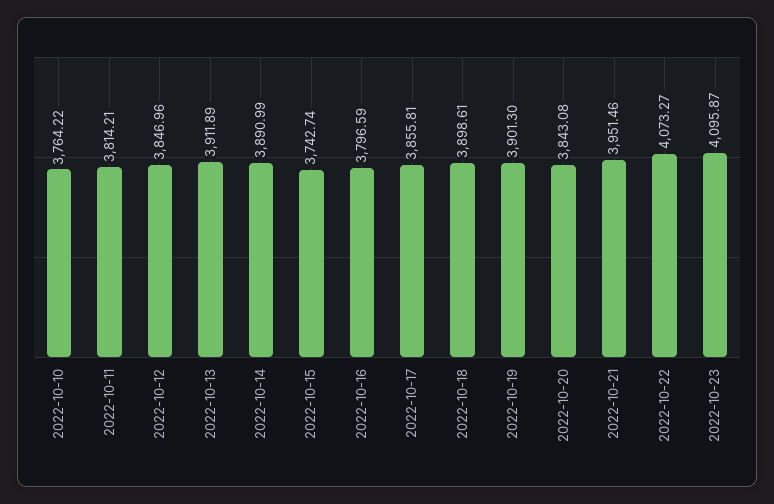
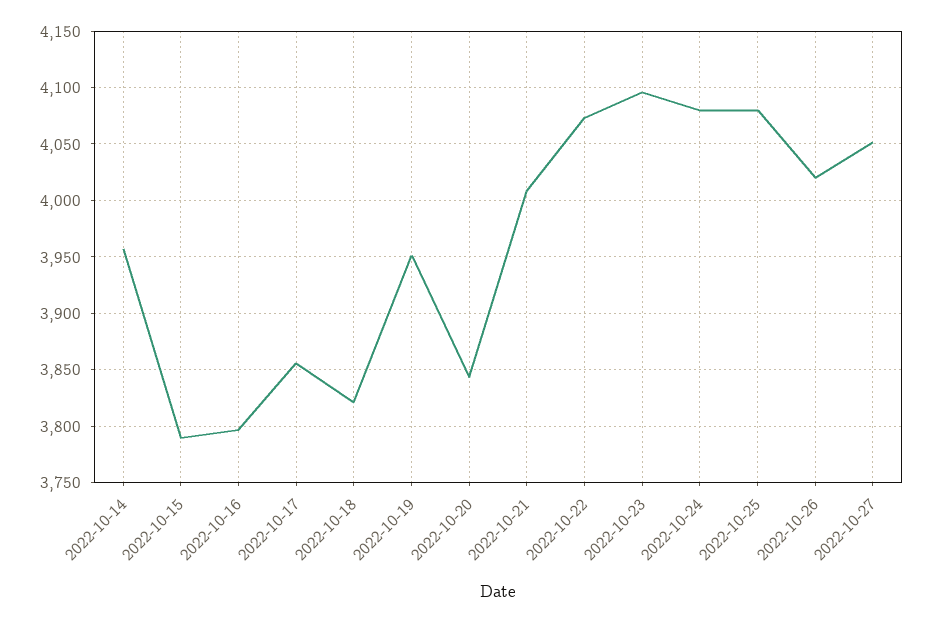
2022-10-10: 3764.22 -> none
2022-10-11: 3814.21 -> none
2022-10-12: 3846.96 -> none
2022-10-13: 3911.89 -> none
2022-10-14: 3890.99 -> 3960
2022-10-15: 3742.74 -> 3790
2022-10-18: 3898.61 -> 3820
2022-10-19: 3901.3 -> 3950
2022-10-21: 3951.46 -> 4010
2022-10-24: none -> 4080
2022-10-25: none -> 4080
2022-10-26: none -> 4020
2022-10-27: none -> 4050

